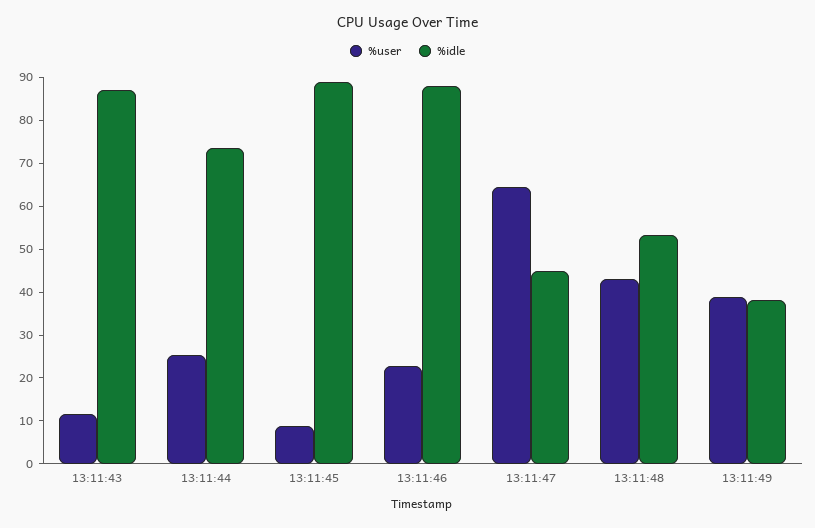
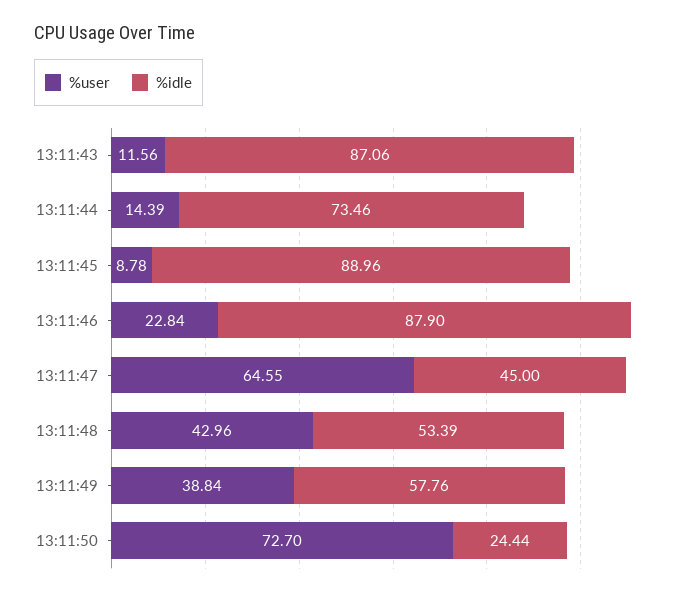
%user, 13:11:44: 26 -> 14.39
%idle, 13:11:49: 38 -> 57.76
%user, 13:11:50: none -> 72.7
%idle, 13:11:50: none -> 24.44

